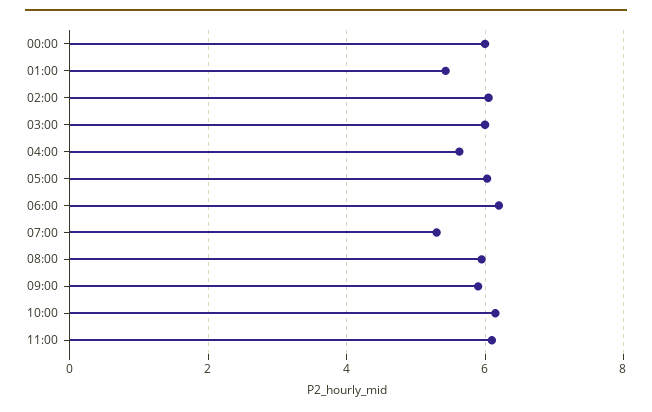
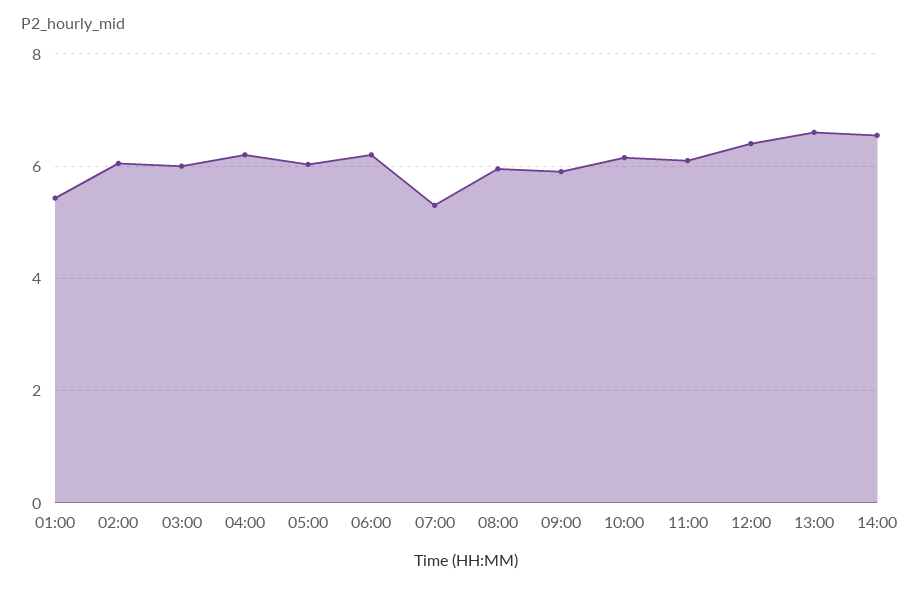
00:00: 6 -> none
04:00: 5.6 -> 6.2
12:00: none -> 6.4
13:00: none -> 6.6
14:00: none -> 6.6

